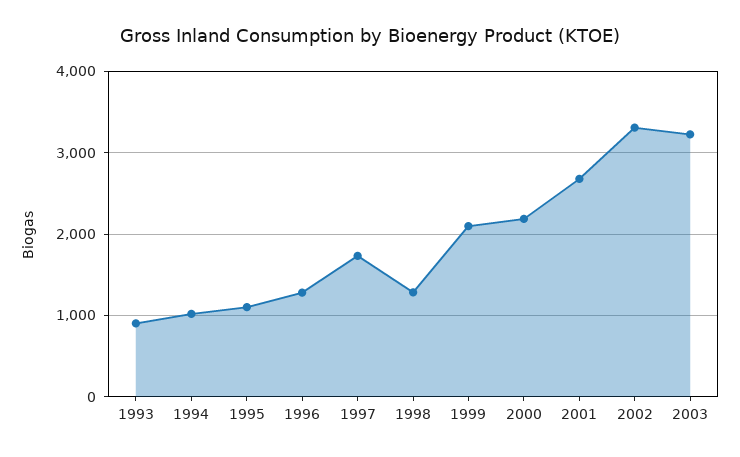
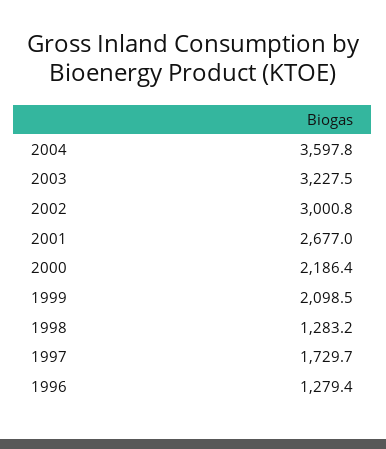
1993: 900 -> none
1994: 1000 -> none
1995: 1100 -> none
2002: 3300 -> 3000.8
2004: none -> 3597.8

